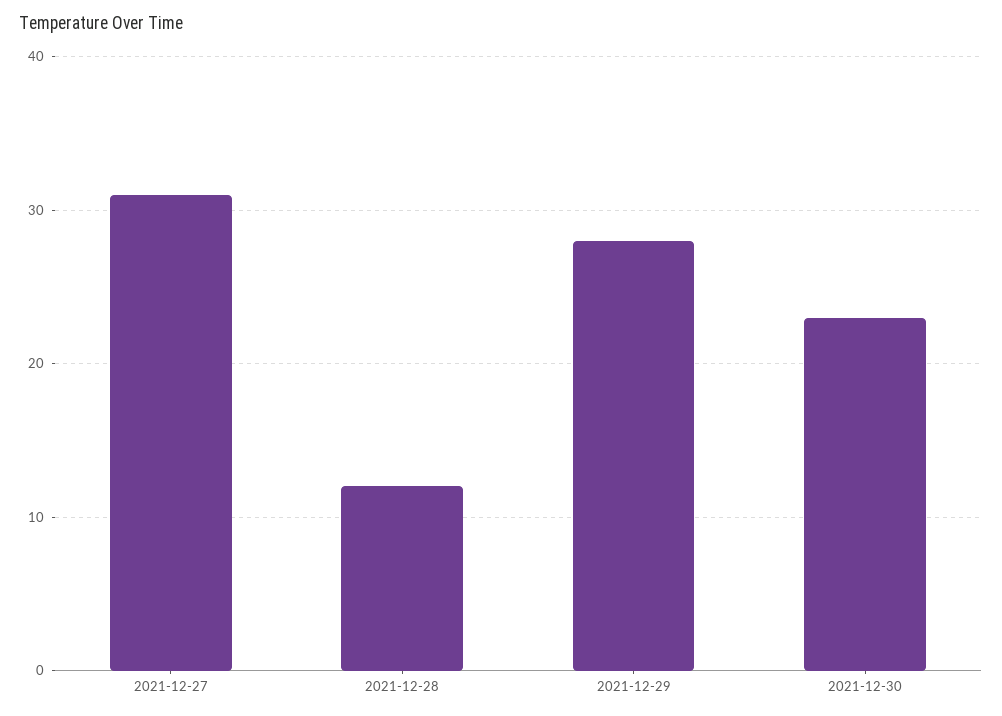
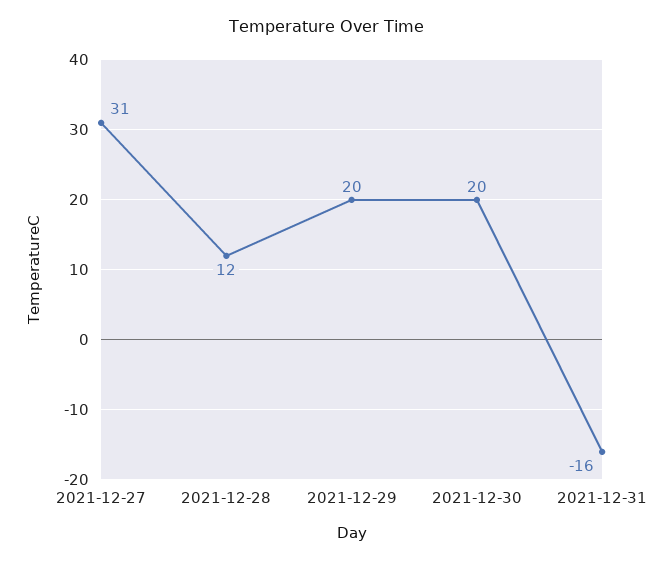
2021-12-29: 28 -> 20
2021-12-30: 23 -> 20
2021-12-31: none -> -16

